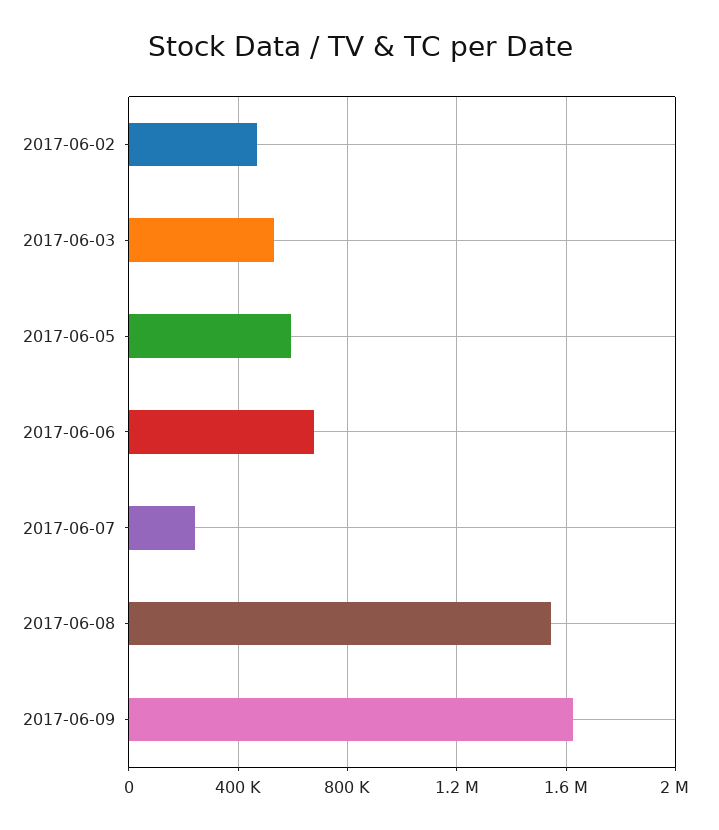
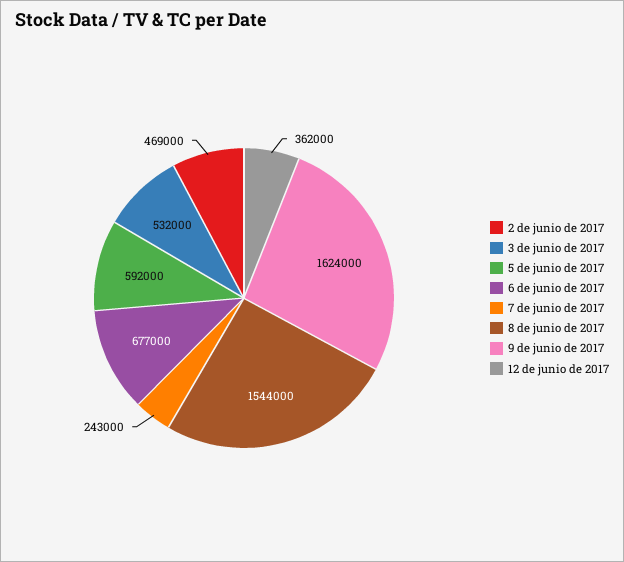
12 de junio de 2017: none -> 362000

